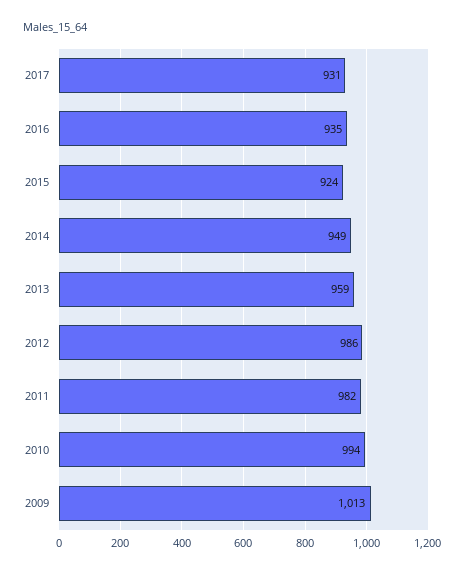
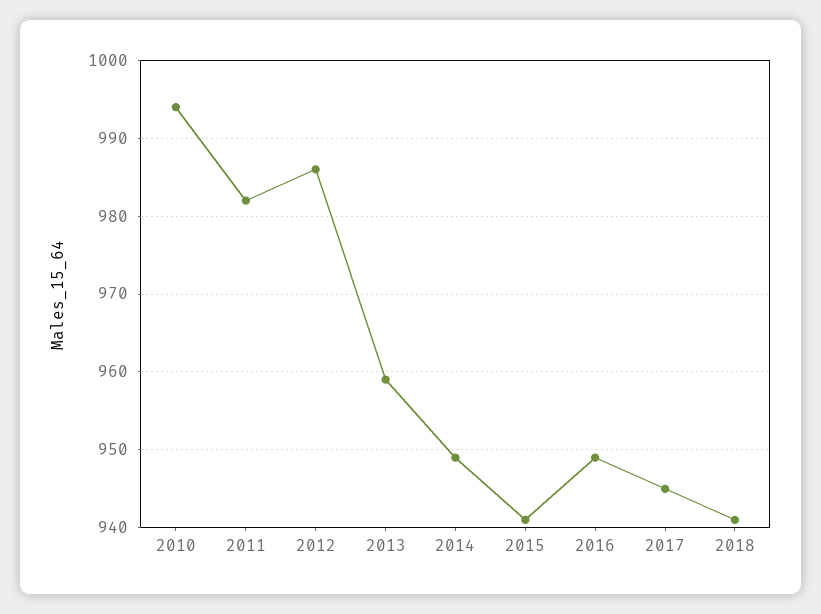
2017: 931 -> 945
2016: 935 -> 949
2015: 924 -> 941
2009: 1013 -> none
2018: none -> 941

